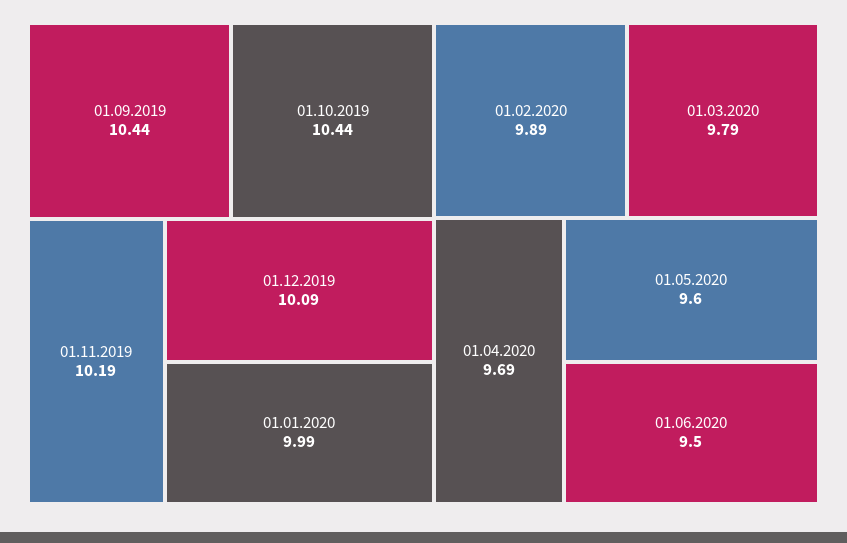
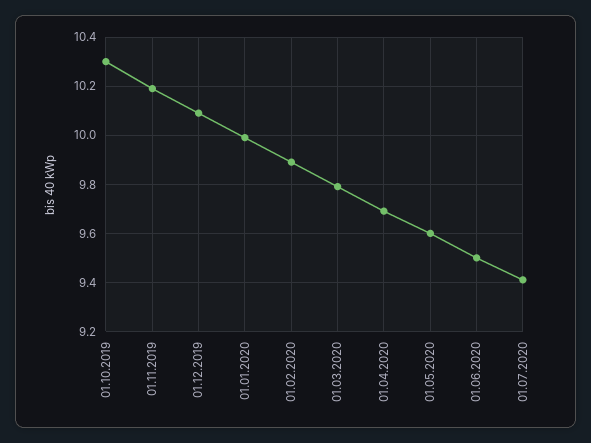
01.09.2019: 10.44 -> none
01.10.2019: 10.44 -> 10.3
01.07.2020: none -> 9.4

